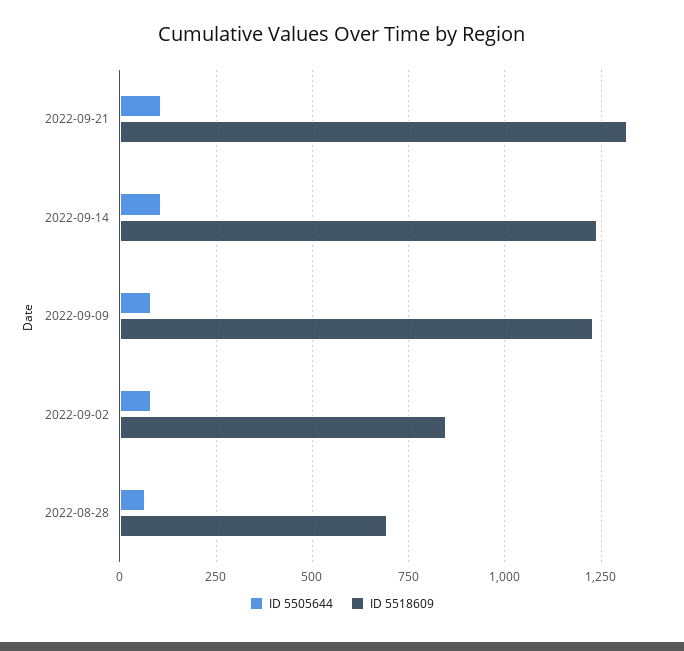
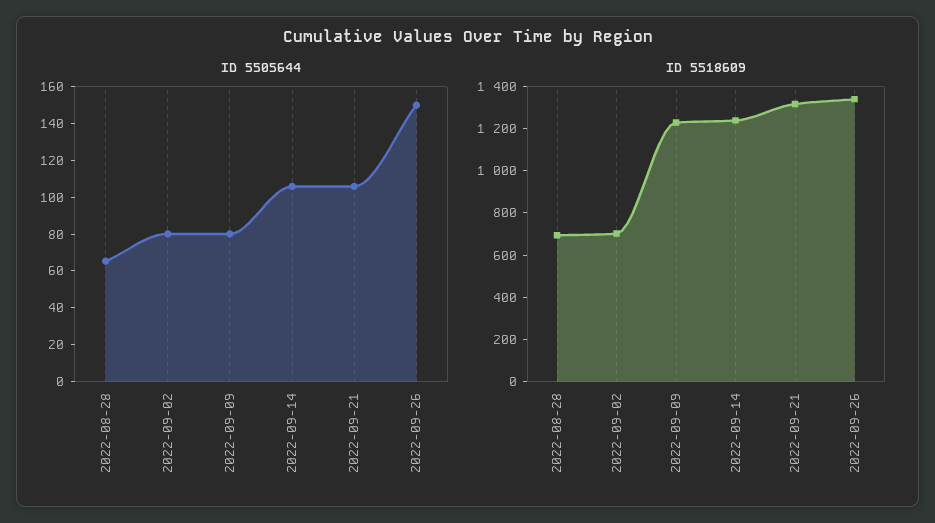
ID 5518609, 2022-09-02: 850 -> 700
ID 5505644, 2022-09-26: none -> 150
ID 5518609, 2022-09-26: none -> 1350

